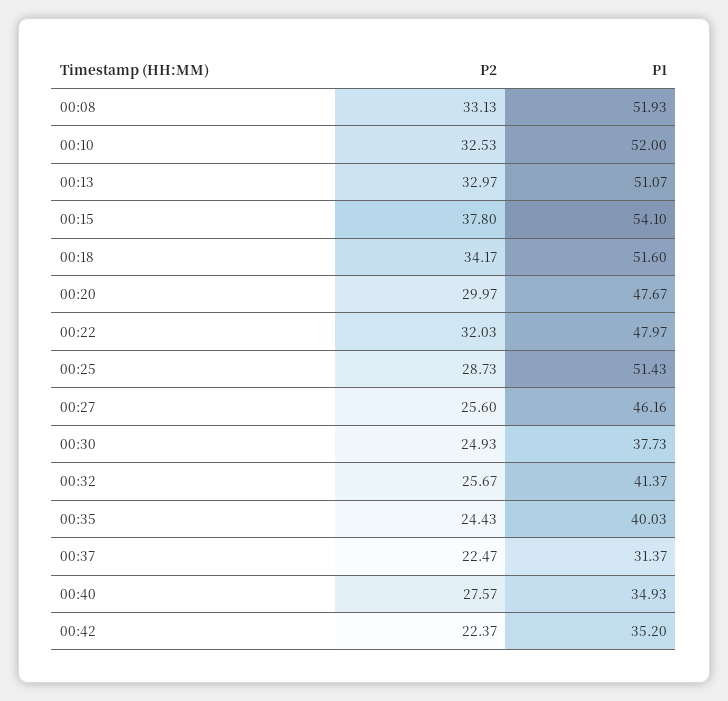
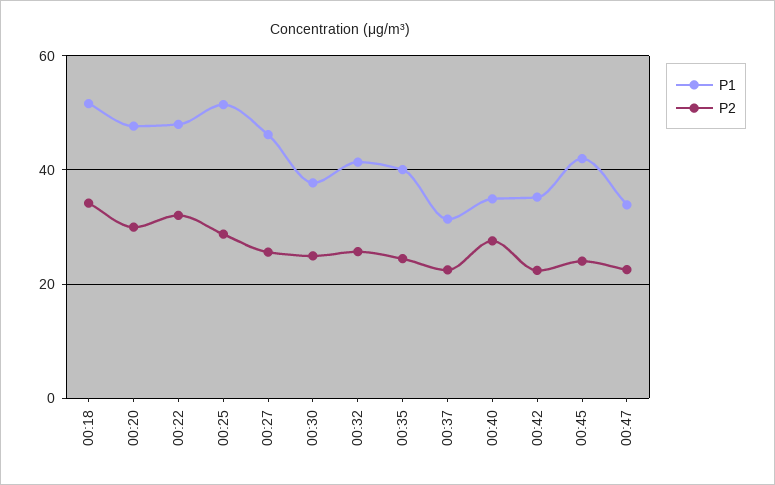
P2, 00:08: 33.13 -> none
P1, 00:08: 51.93 -> none
P2, 00:10: 32.53 -> none
P1, 00:10: 52 -> none
P2, 00:13: 32.97 -> none
P1, 00:13: 51.07 -> none
P2, 00:15: 37.8 -> none
P1, 00:15: 54.1 -> none
P1, 00:45: none -> 42
P2, 00:45: none -> 24
P1, 00:47: none -> 34
P2, 00:47: none -> 22

